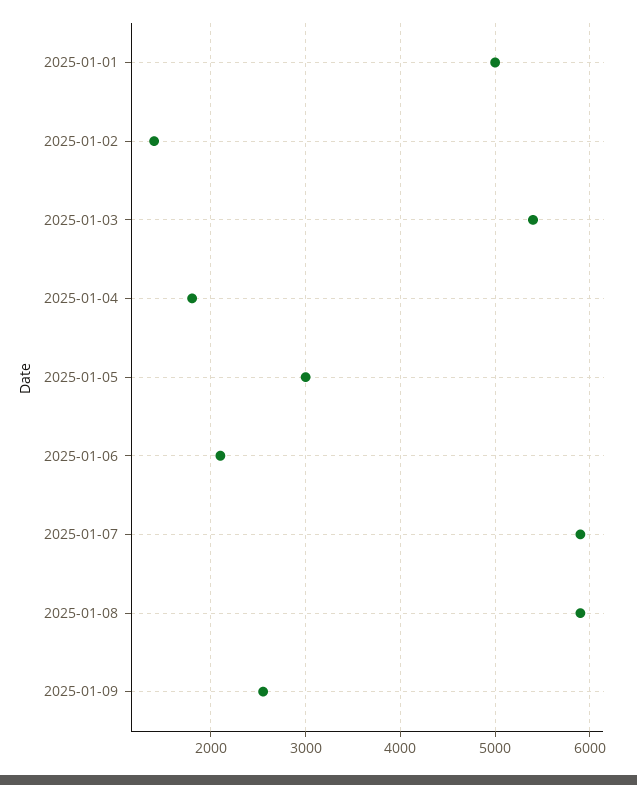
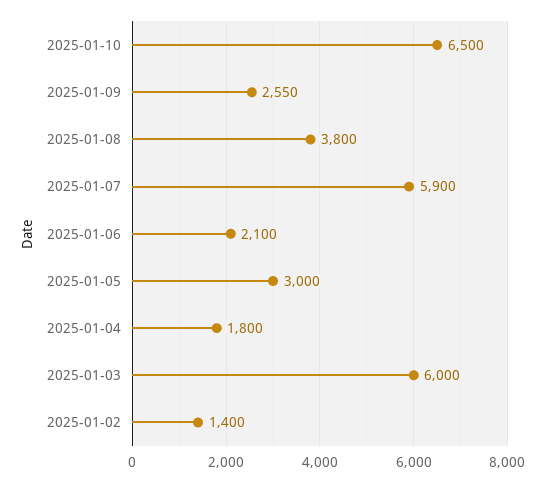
2025-01-01: 5000 -> none
2025-01-03: 5400 -> 6000
2025-01-08: 5900 -> 3800
2025-01-10: none -> 6500

